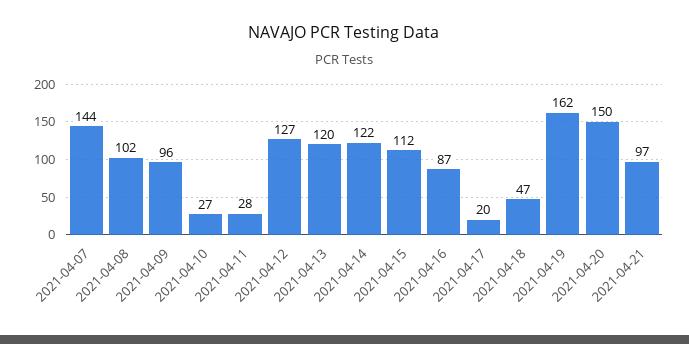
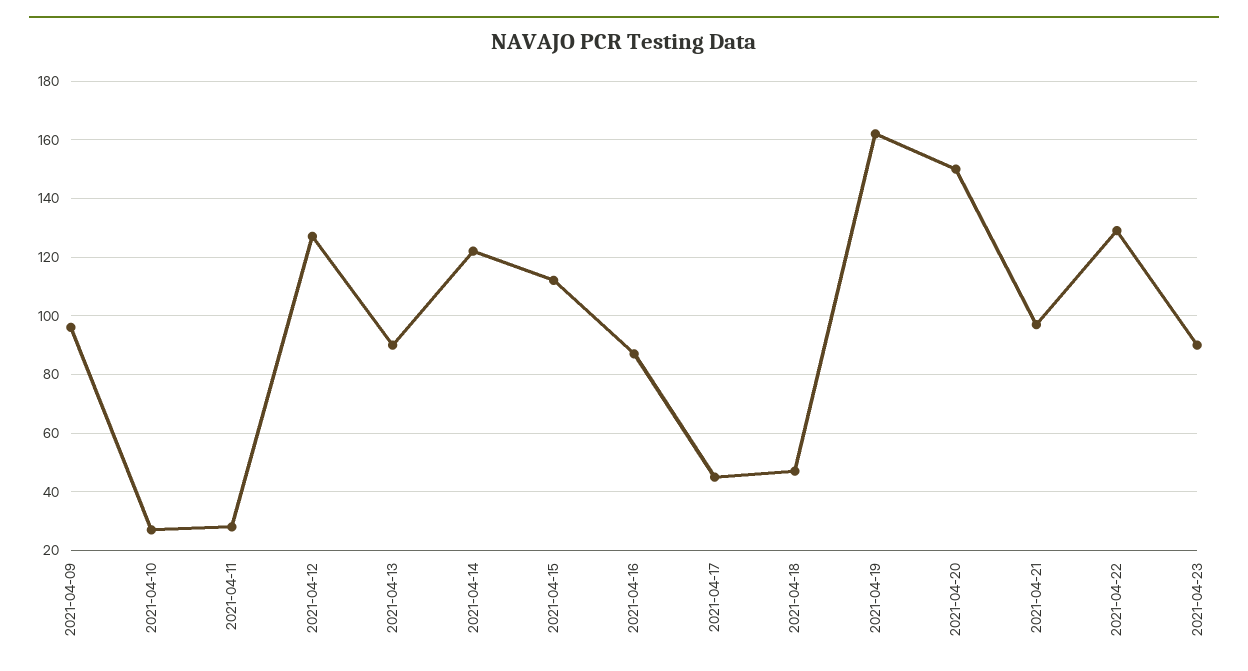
2021-04-07: 144 -> none
2021-04-08: 102 -> none
2021-04-13: 120 -> 90
2021-04-17: 20 -> 45
2021-04-22: none -> 130
2021-04-23: none -> 90

